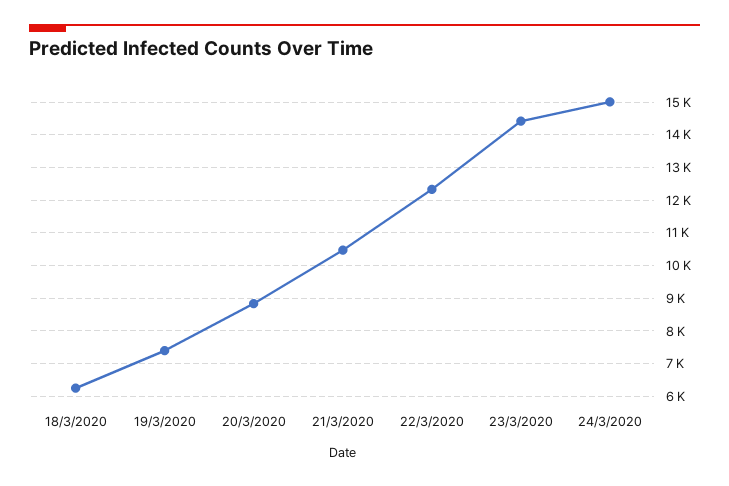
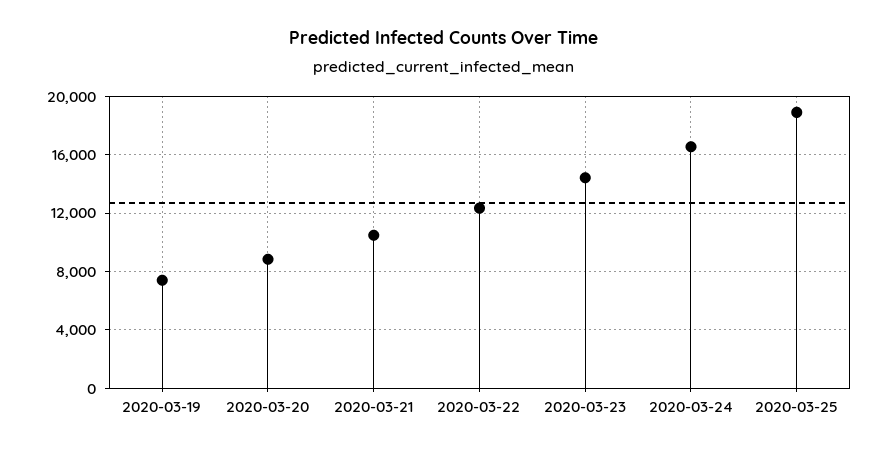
18/3/2020: 6200 -> none
24/3/2020: 15000 -> 16500
2020-03-25: none -> 19000

